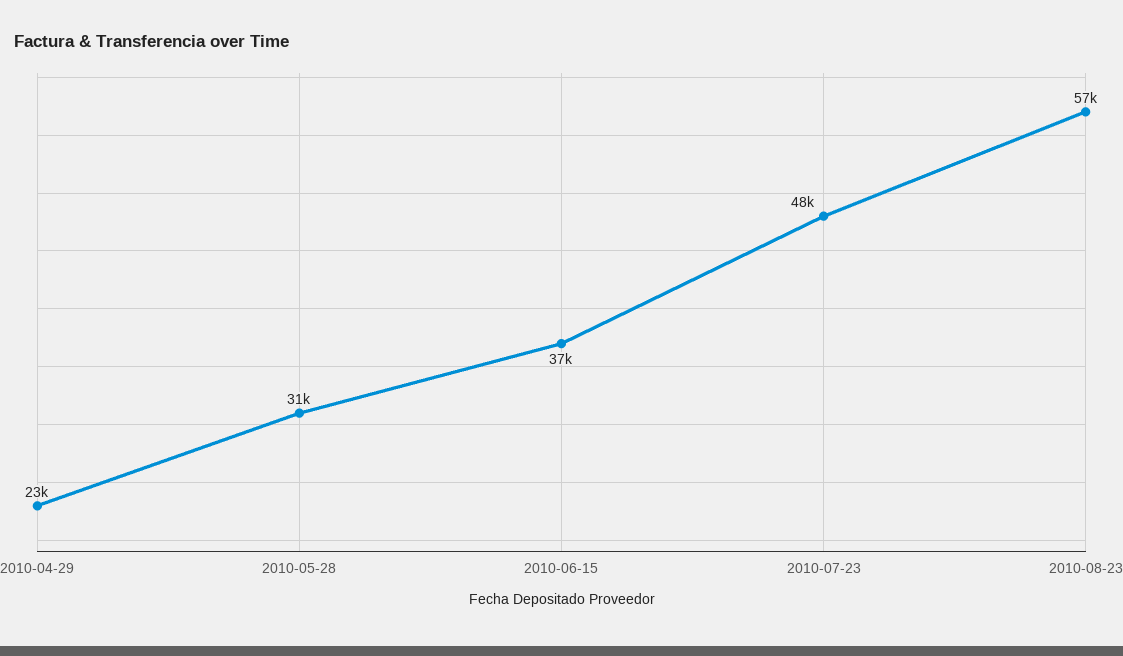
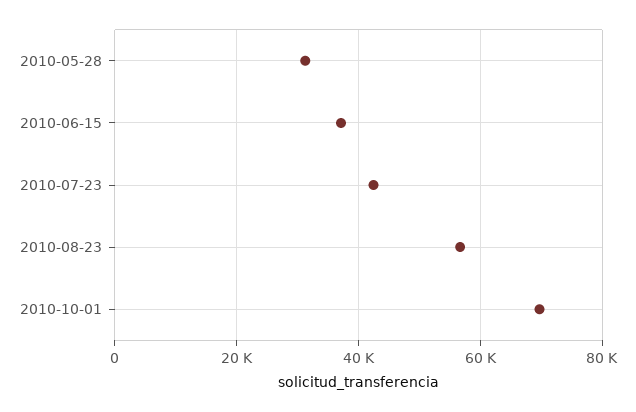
2010-04-29: 23000 -> none
2010-07-23: 48000 -> 42000
2010-10-01: none -> 70000

